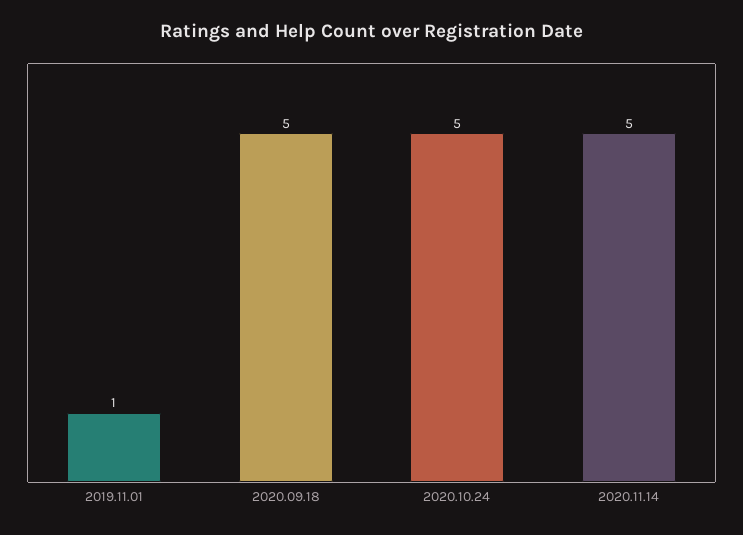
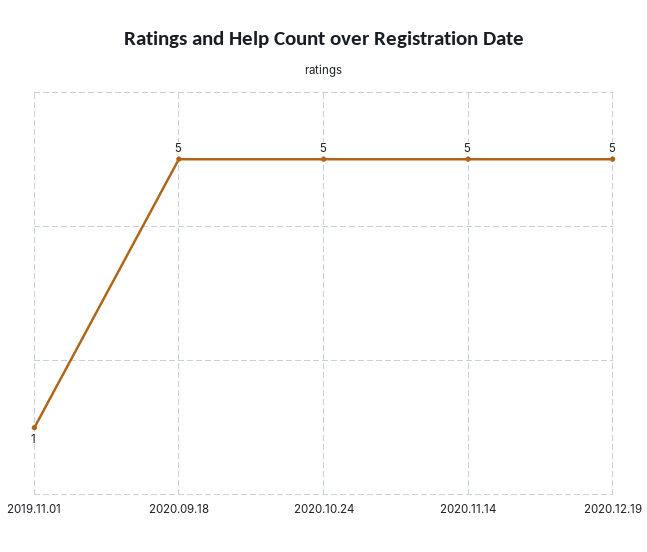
2020.12.19: none -> 5

